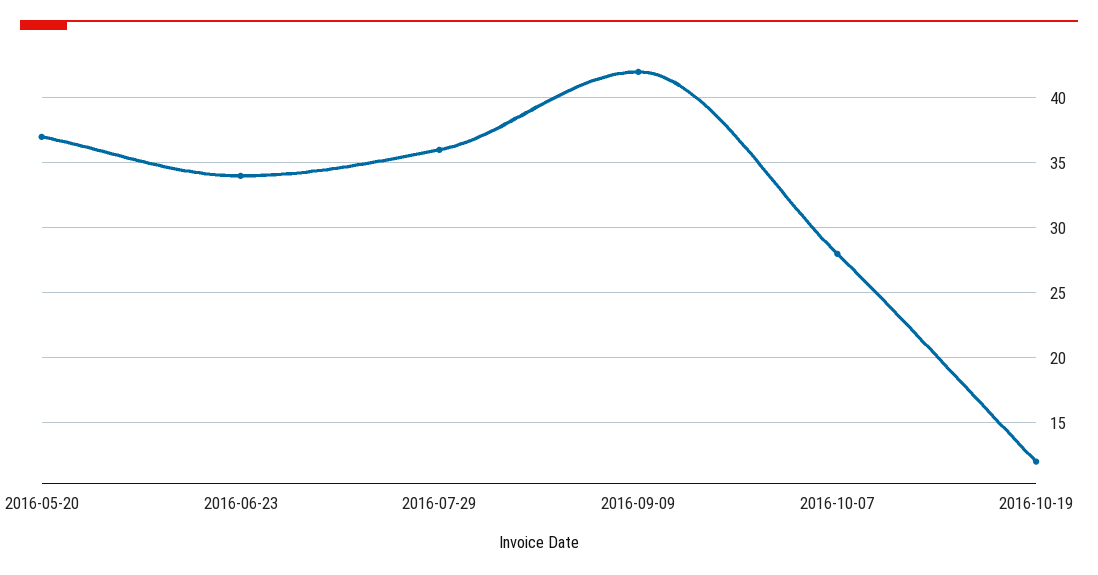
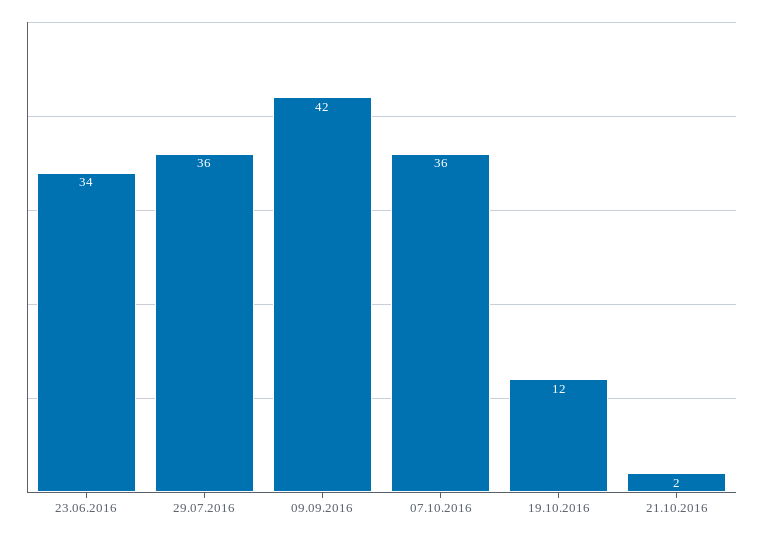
2016-05-20: 37 -> none
2016-10-07: 28 -> 36
21.10.2016: none -> 2

